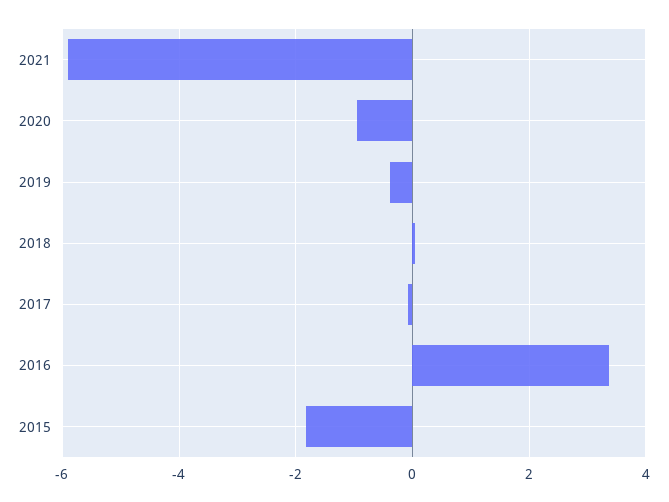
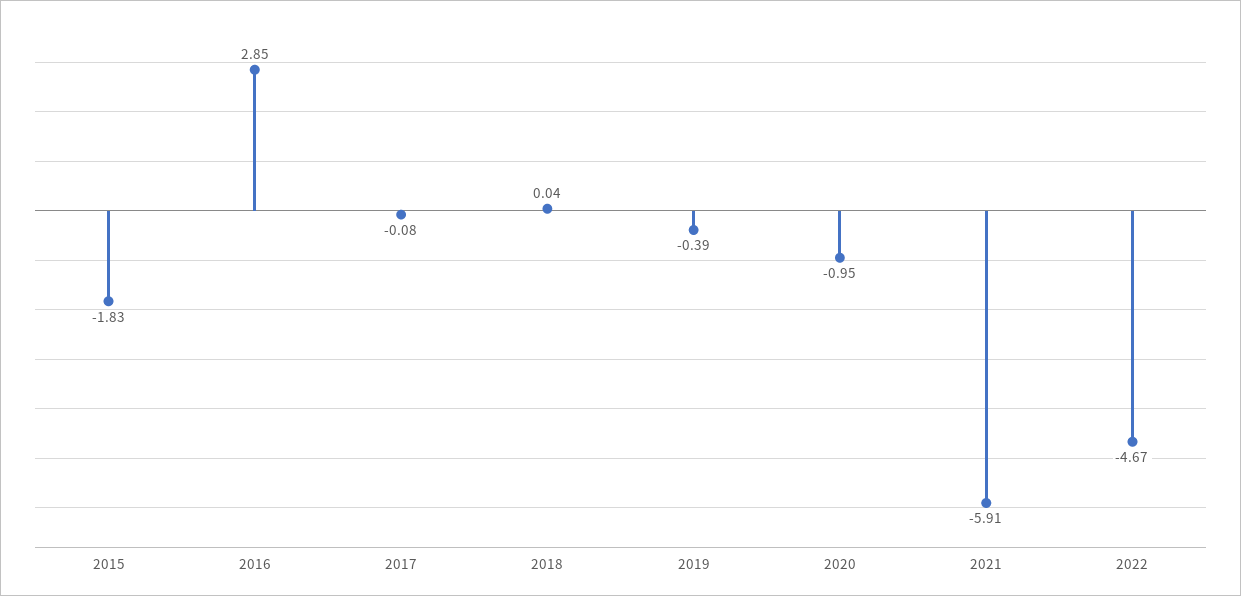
2016: 3.4 -> 2.85
2022: none -> -4.67

